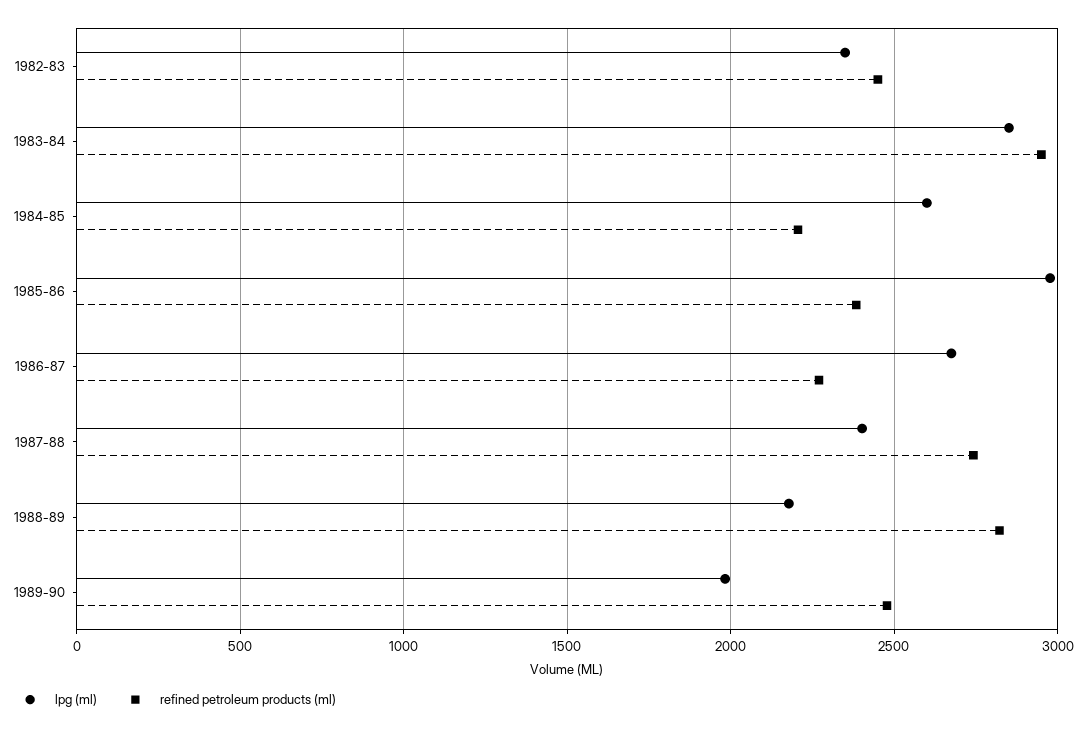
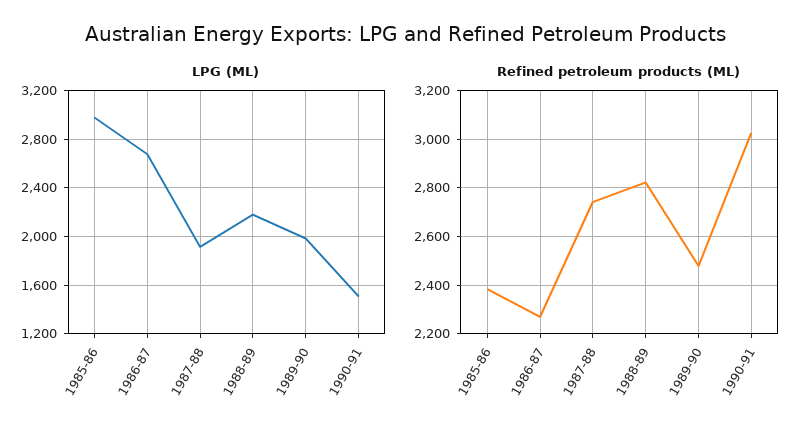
lpg (ml), 1982-83: 2350 -> none
refined petroleum products (ml), 1982-83: 2450 -> none
lpg (ml), 1983-84: 2850 -> none
refined petroleum products (ml), 1983-84: 2950 -> none
lpg (ml), 1984-85: 2600 -> none
refined petroleum products (ml), 1984-85: 2200 -> none
lpg (ml), 1987-88: 2400 -> 1900
lpg (ml), 1990-91: none -> 1500
refined petroleum products (ml), 1990-91: none -> 3025

